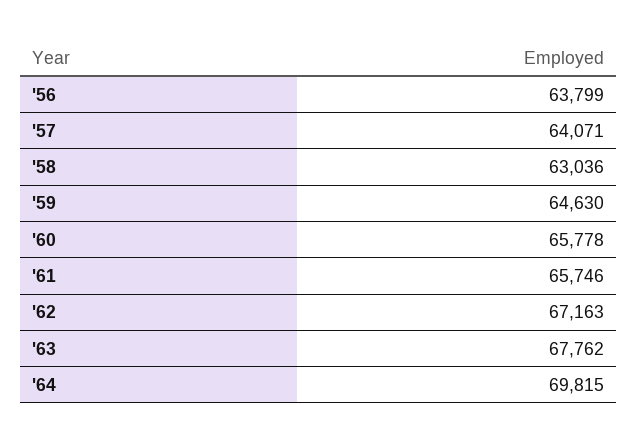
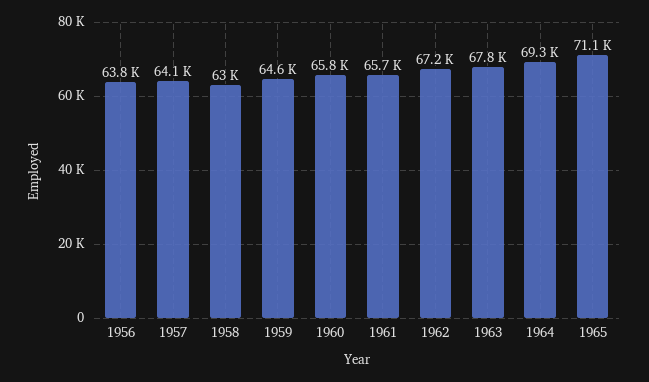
'64: 69815 -> 69300
1965: none -> 71100

